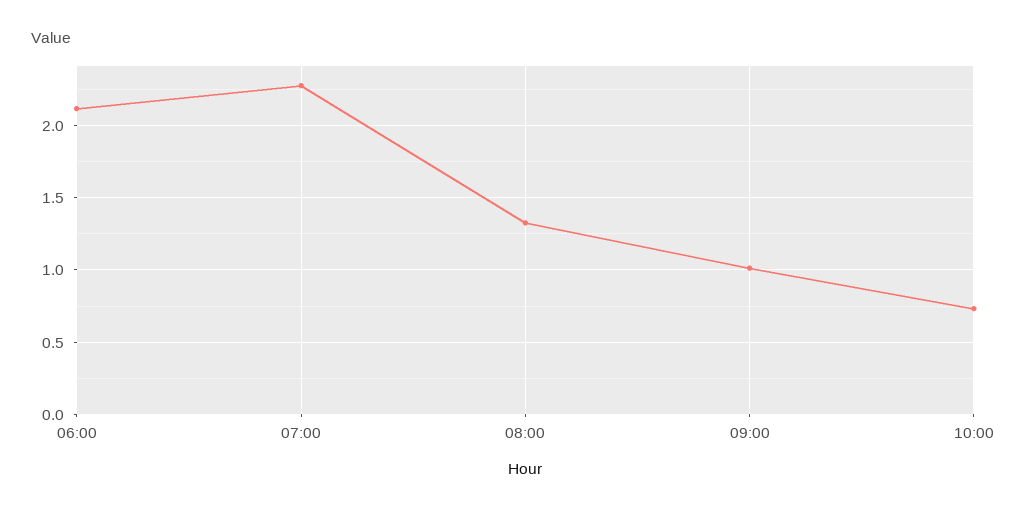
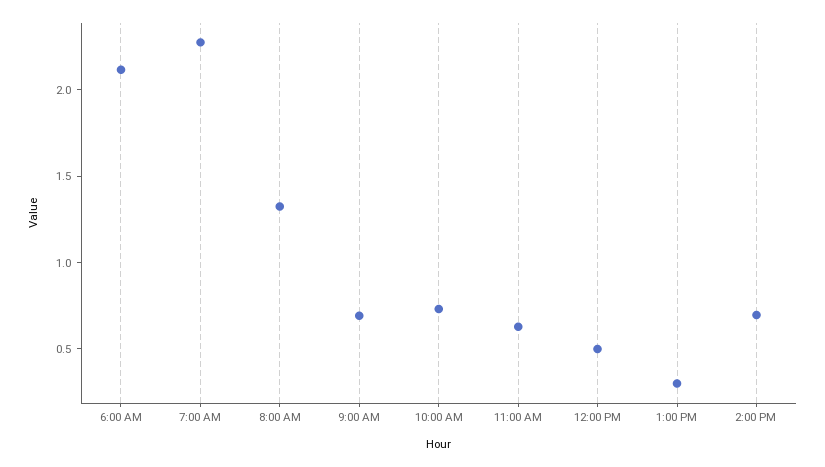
09:00: 1 -> 0.7
11:00 AM: none -> 0.6
12:00 PM: none -> 0.5
1:00 PM: none -> 0.3
2:00 PM: none -> 0.7

